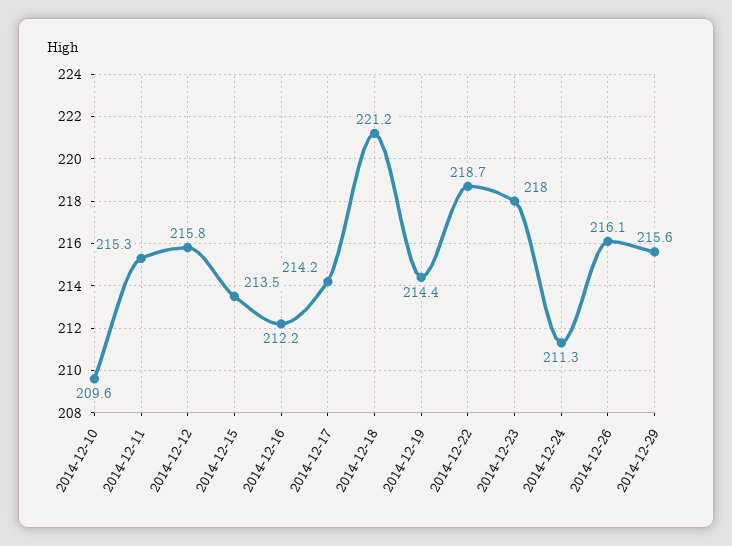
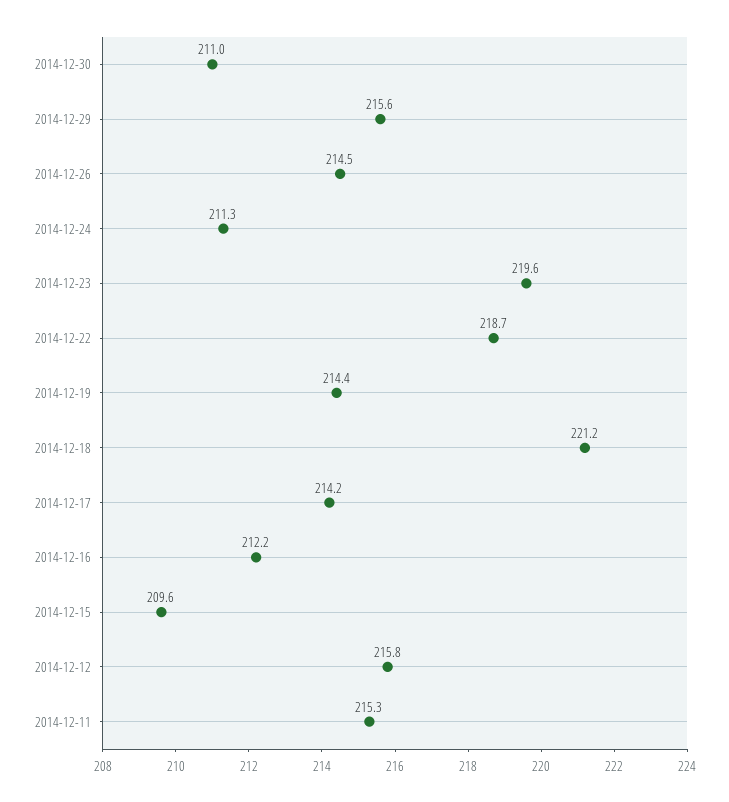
2014-12-10: 209.6 -> none
2014-12-15: 213.5 -> 209.6
2014-12-23: 218 -> 219.6
2014-12-26: 216.1 -> 214.5
2014-12-30: none -> 211

